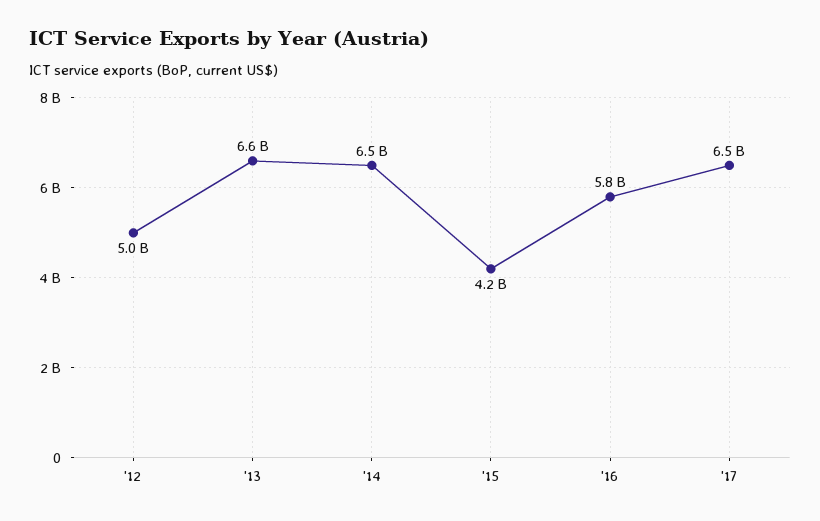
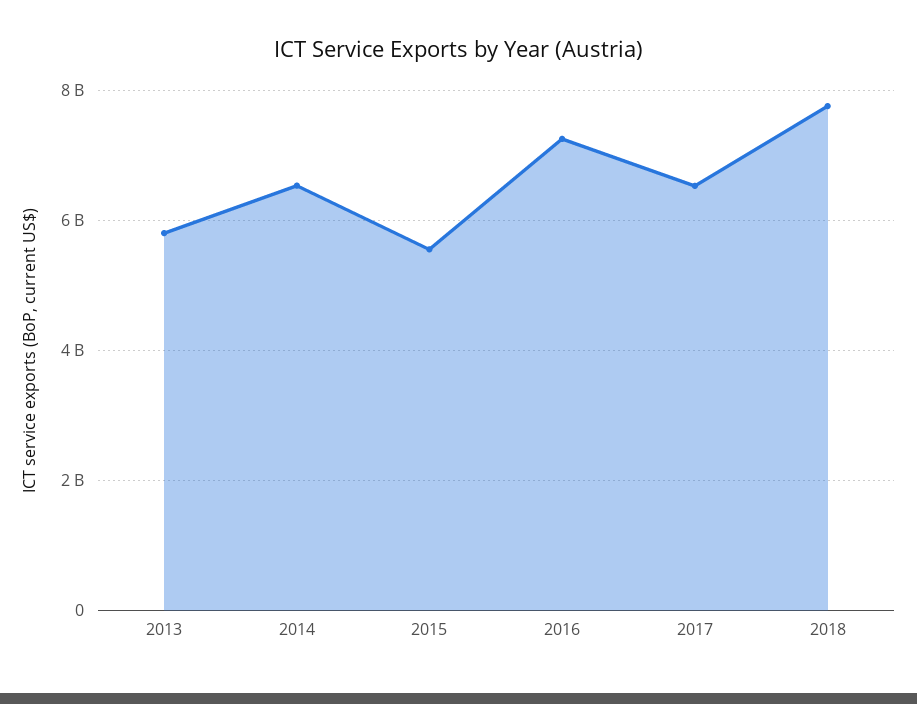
'12: 5000000000 -> none
'13: 6600000000 -> 5800000000
'15: 4200000000 -> 5600000000
'16: 5800000000 -> 7200000000
2018: none -> 7800000000

